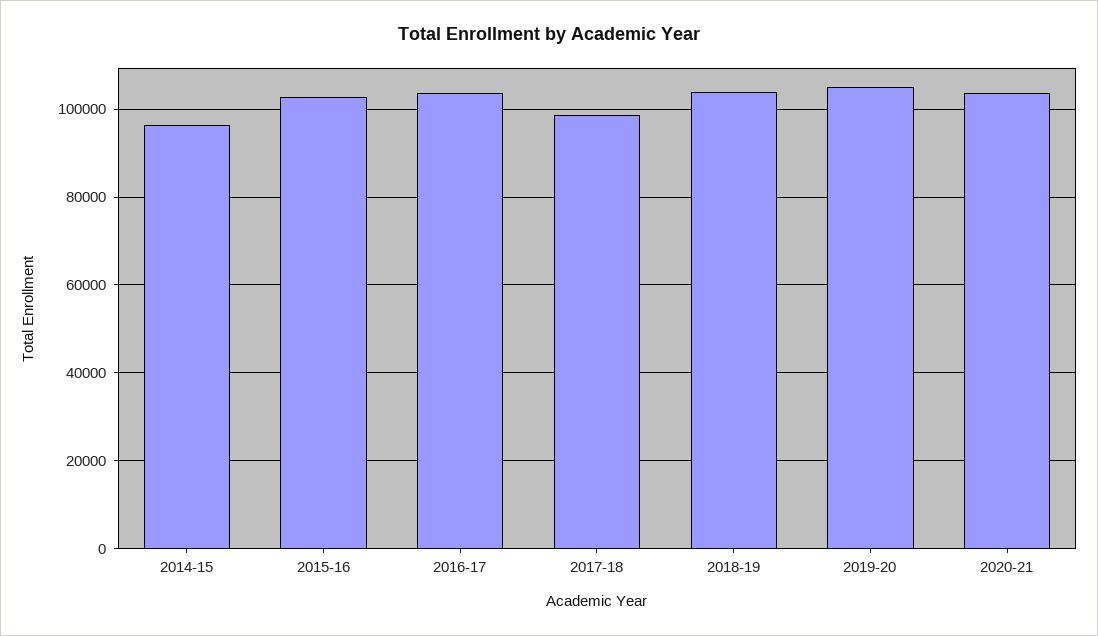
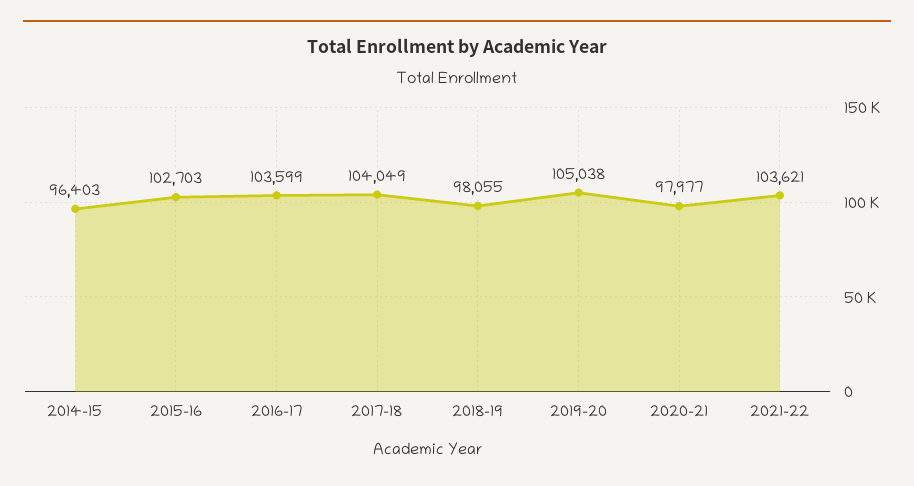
2017-18: 98000 -> 104049
2018-19: 104000 -> 98055
2020-21: 104000 -> 97977
2021-22: none -> 103621

